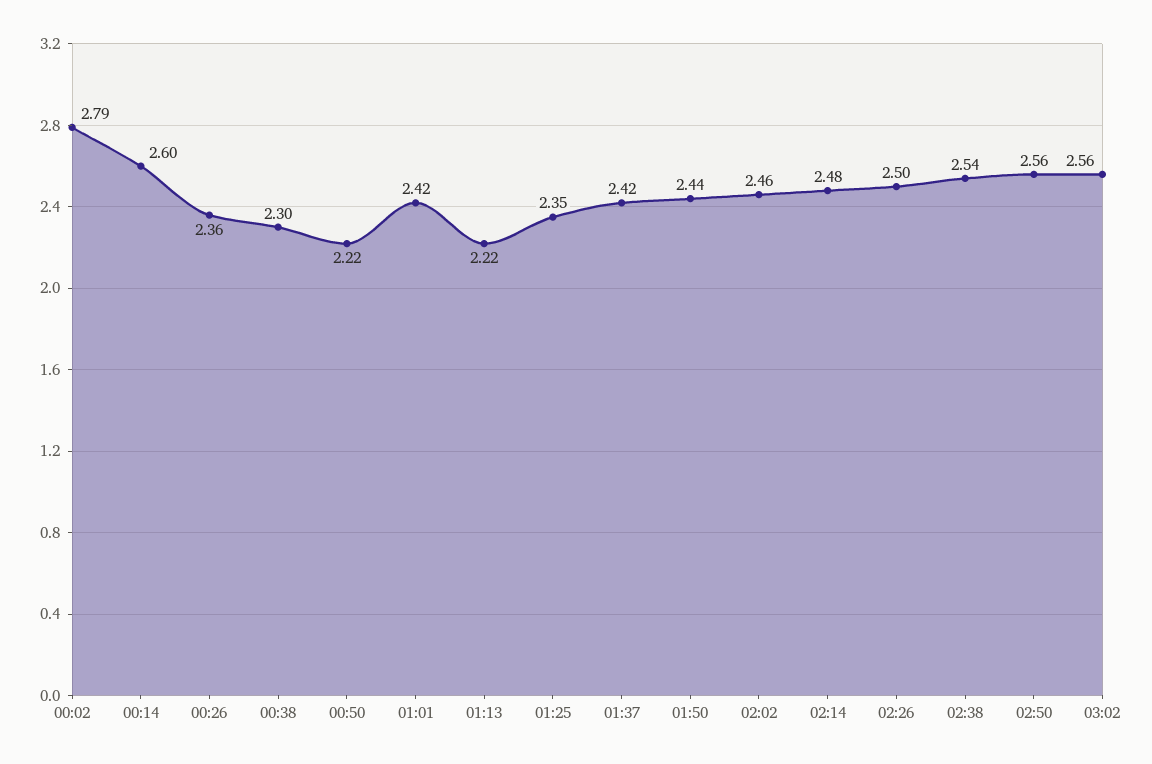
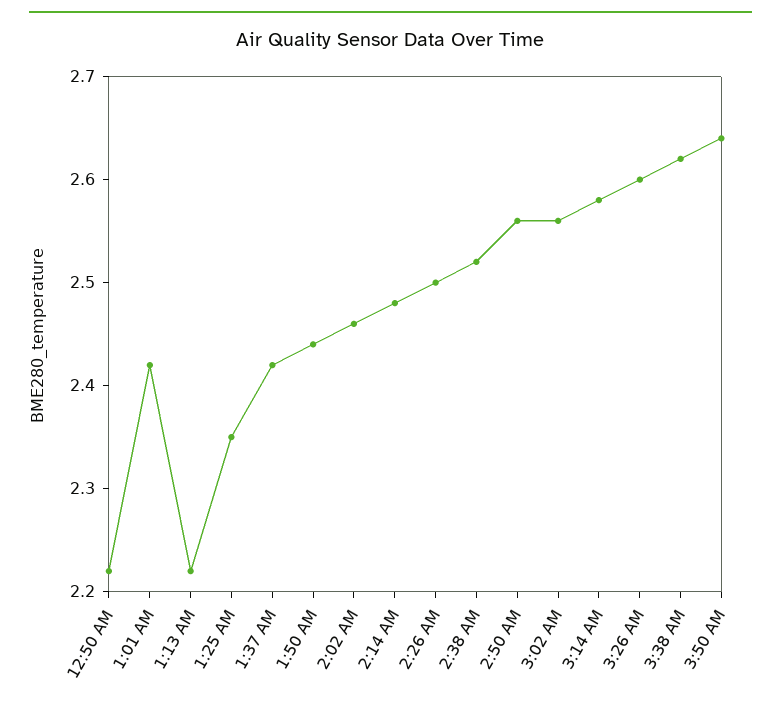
00:02: 2.79 -> none
00:14: 2.6 -> none
00:26: 2.36 -> none
00:38: 2.3 -> none
02:38: 2.54 -> 2.52
3:14 AM: none -> 2.58
3:26 AM: none -> 2.6
3:38 AM: none -> 2.62
3:50 AM: none -> 2.64

